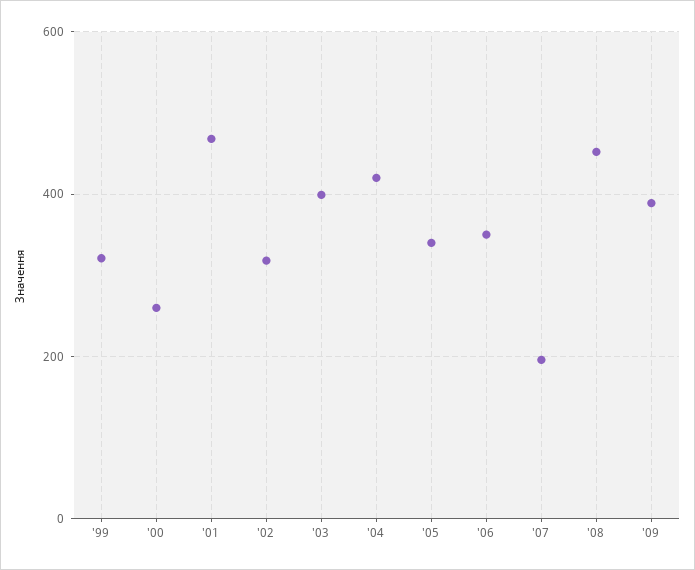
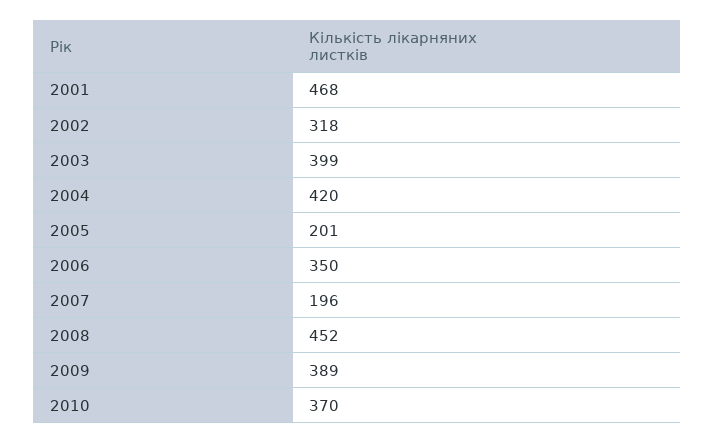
'99: 320 -> none
'00: 260 -> none
'05: 340 -> 201
2010: none -> 370

